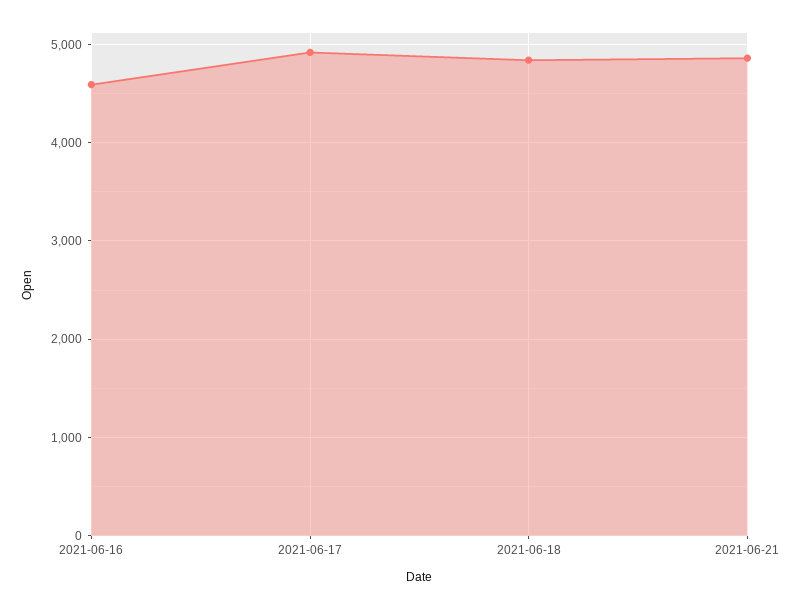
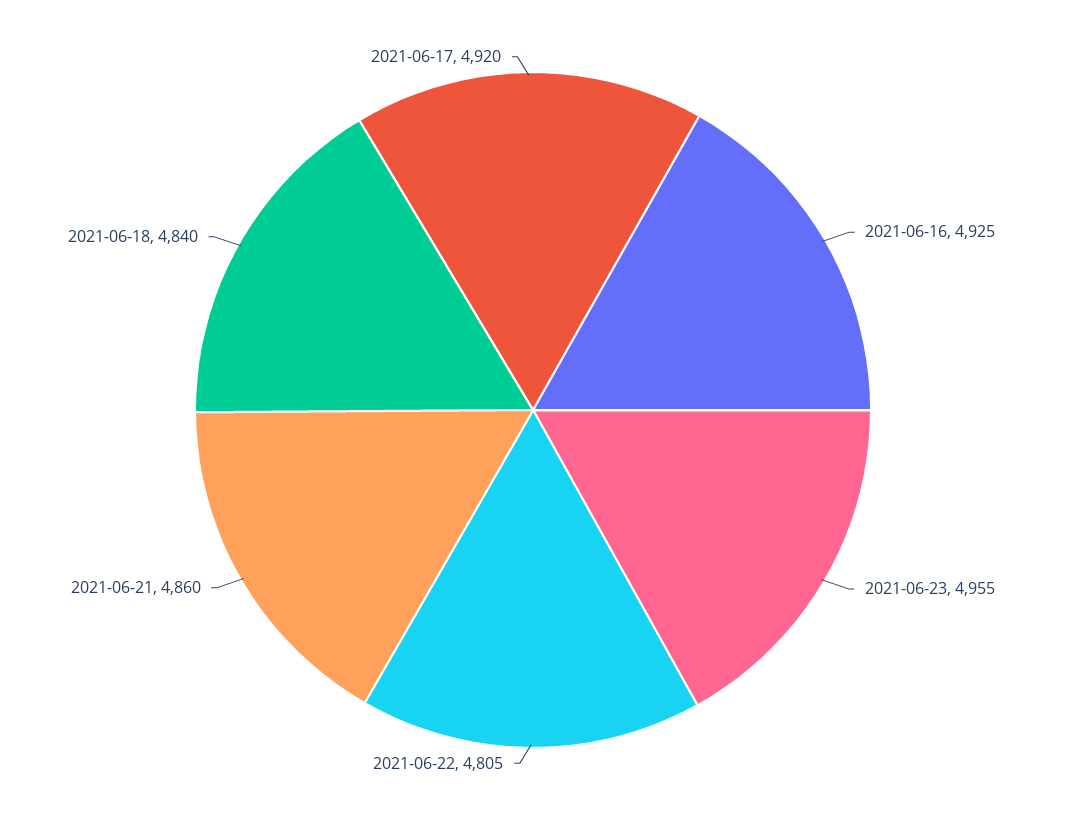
2021-06-16: 4600 -> 4925
2021-06-23: none -> 4955
2021-06-22: none -> 4805

